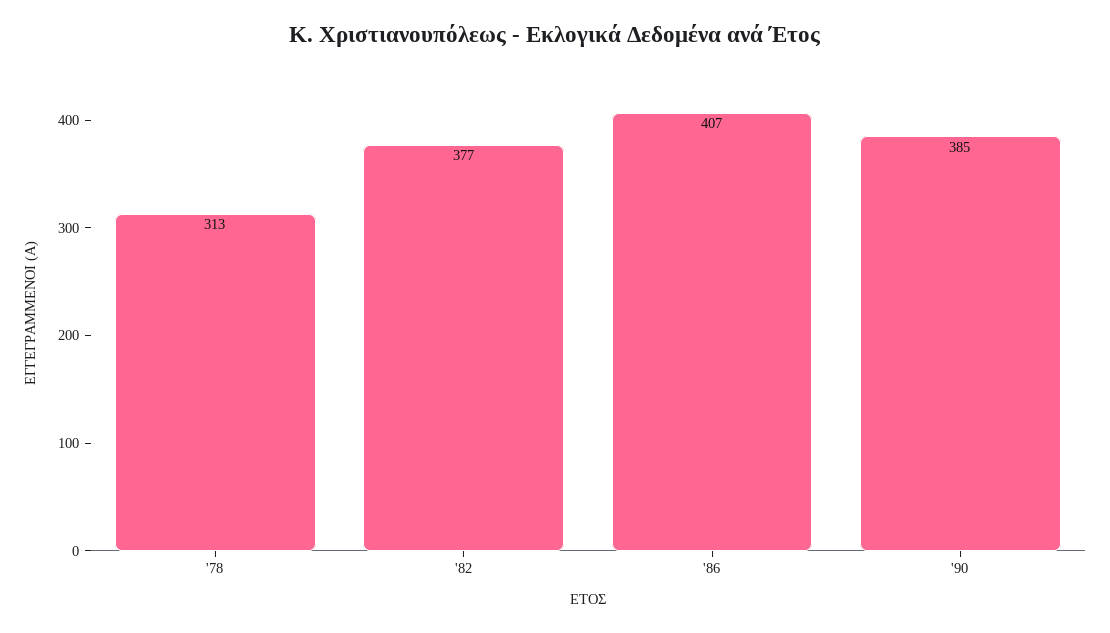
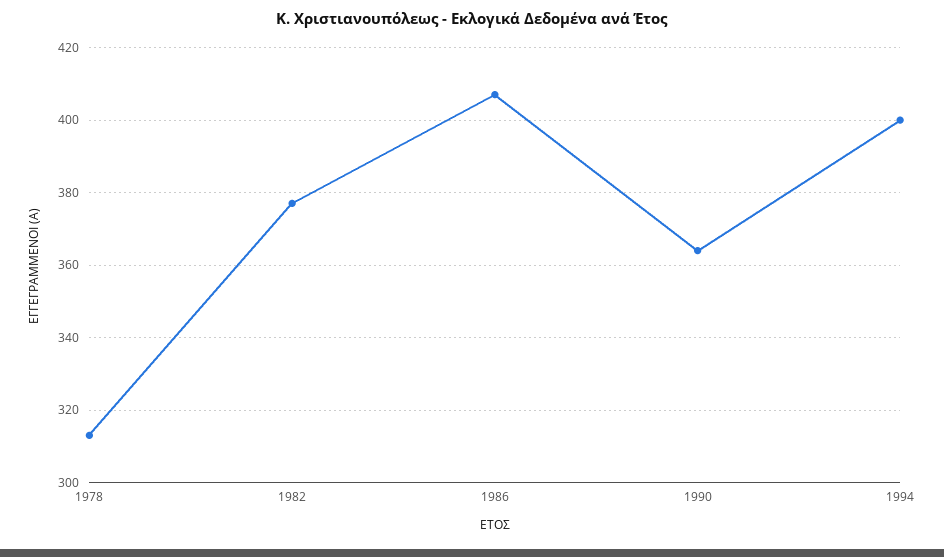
'90: 385 -> 365
1994: none -> 400

